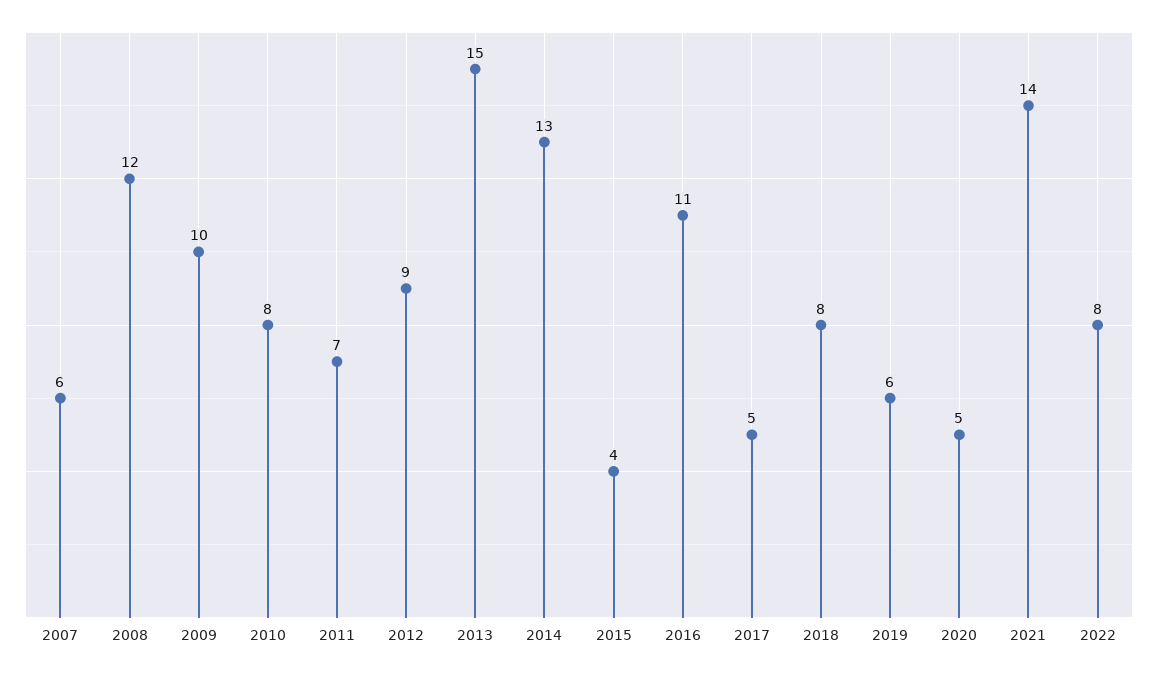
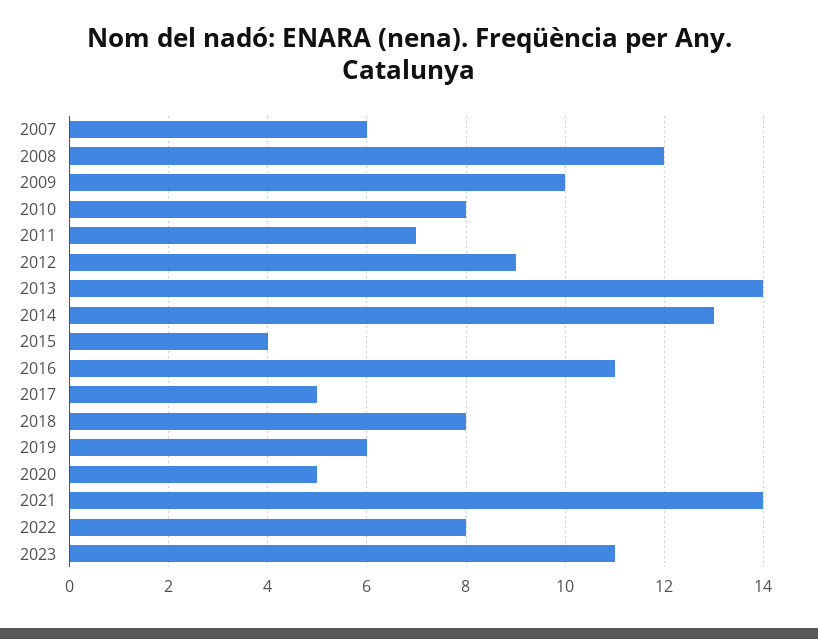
2013: 15 -> 14
2023: none -> 11

